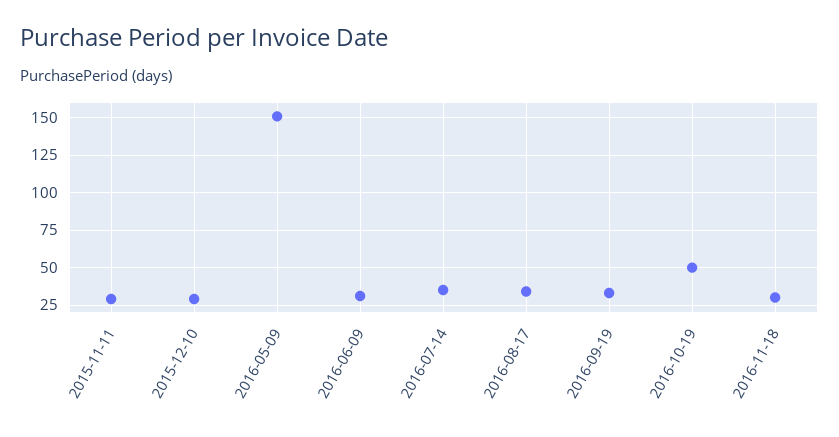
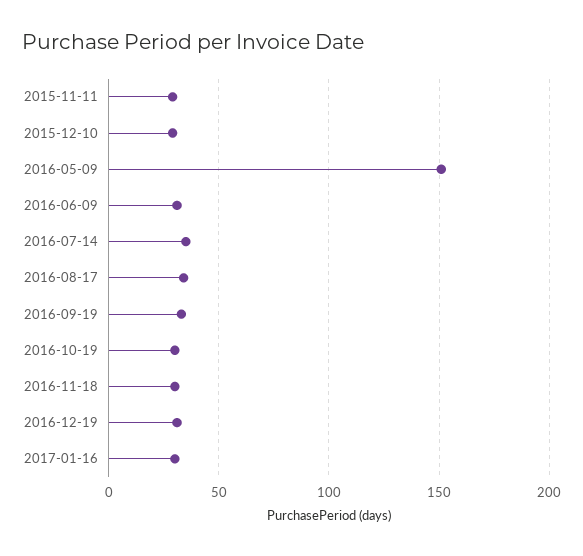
2016-10-19: 50 -> 30
2016-12-19: none -> 30
2017-01-16: none -> 30

